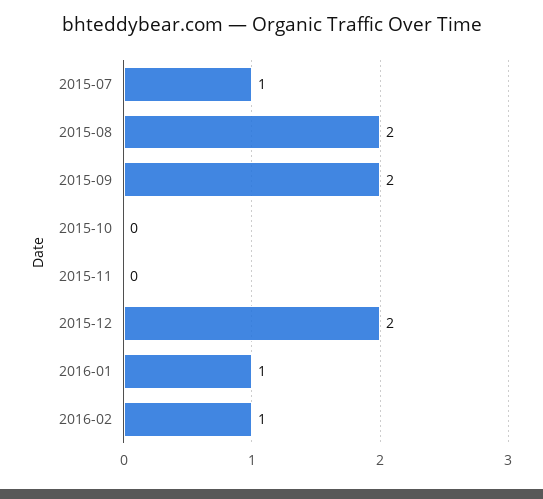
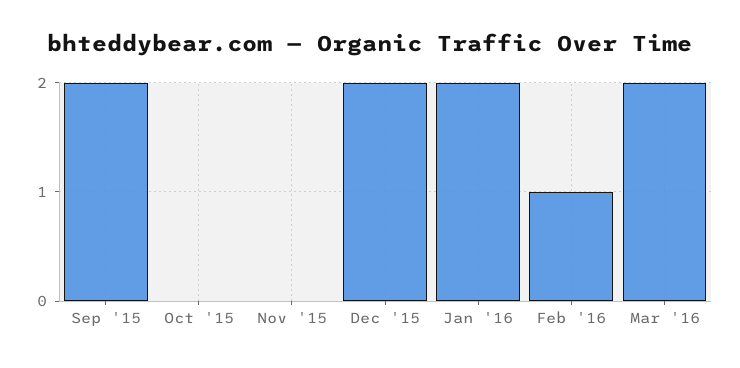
2015-07: 1 -> none
2015-08: 2 -> none
2016-01: 1 -> 2
Mar '16: none -> 2

